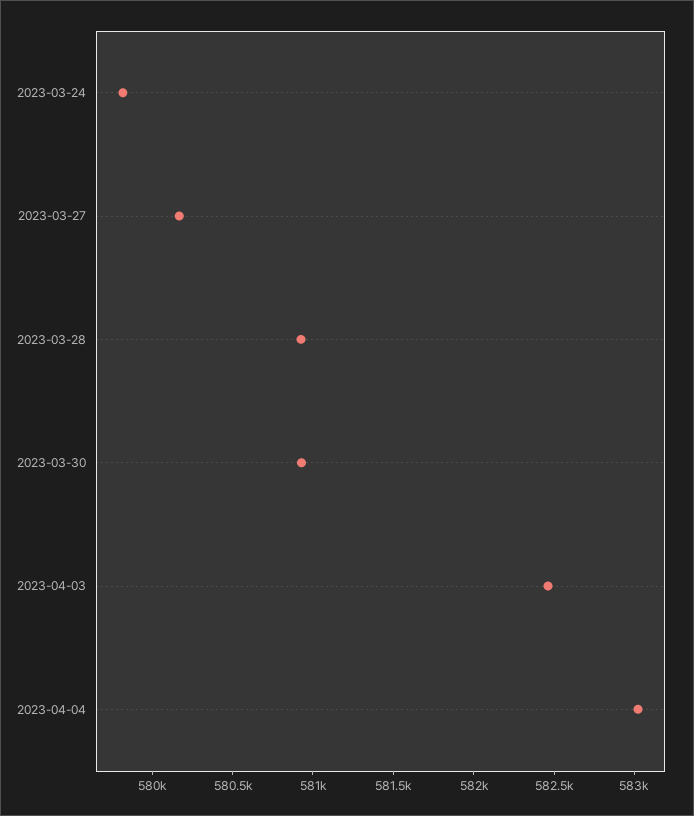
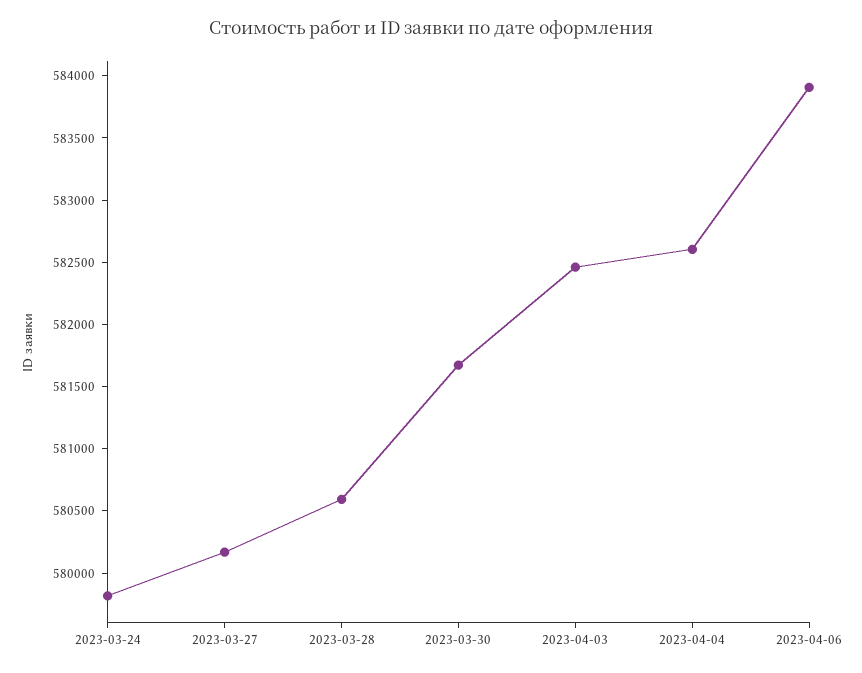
2023-03-28: 580900 -> 580600
2023-03-30: 580900 -> 581700
2023-04-04: 583000 -> 582600
2023-04-06: none -> 583900

